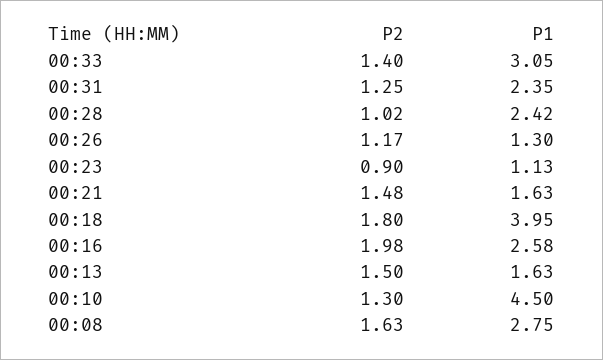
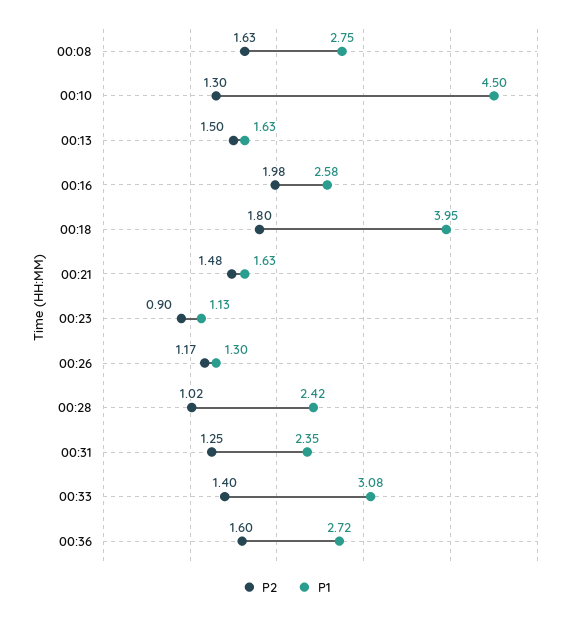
P1, 00:33: 3.05 -> 3.08
P2, 00:36: none -> 1.6
P1, 00:36: none -> 2.72

